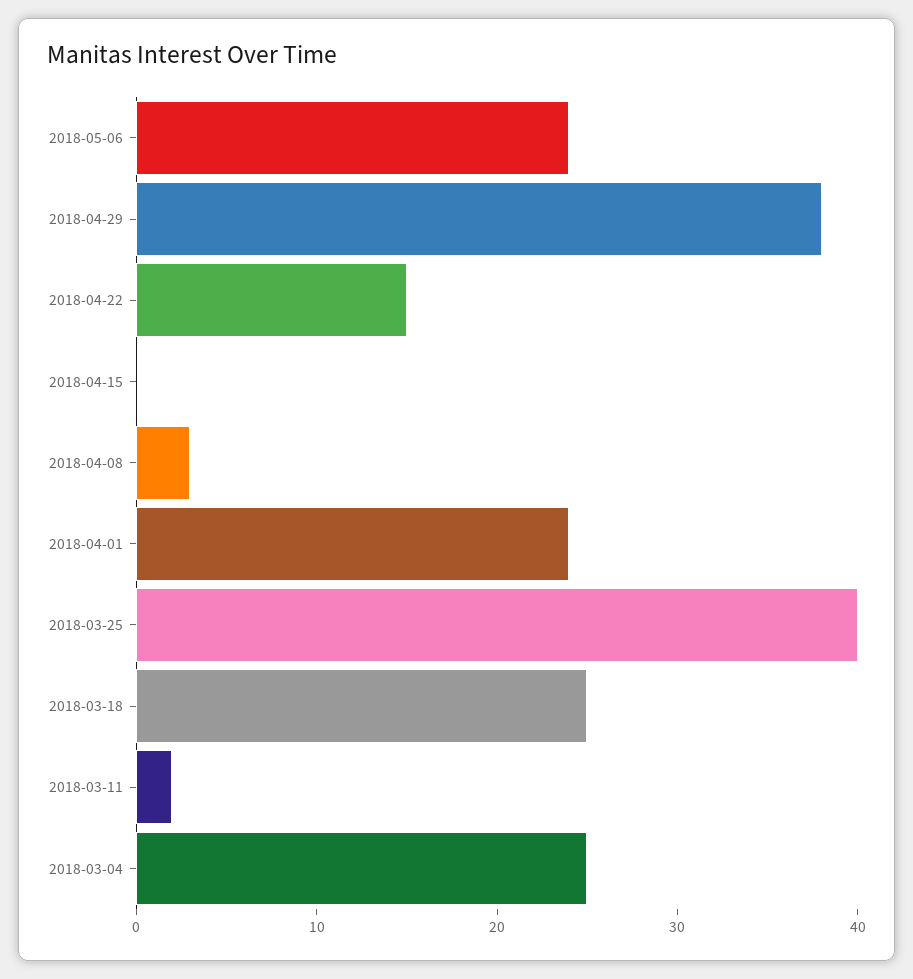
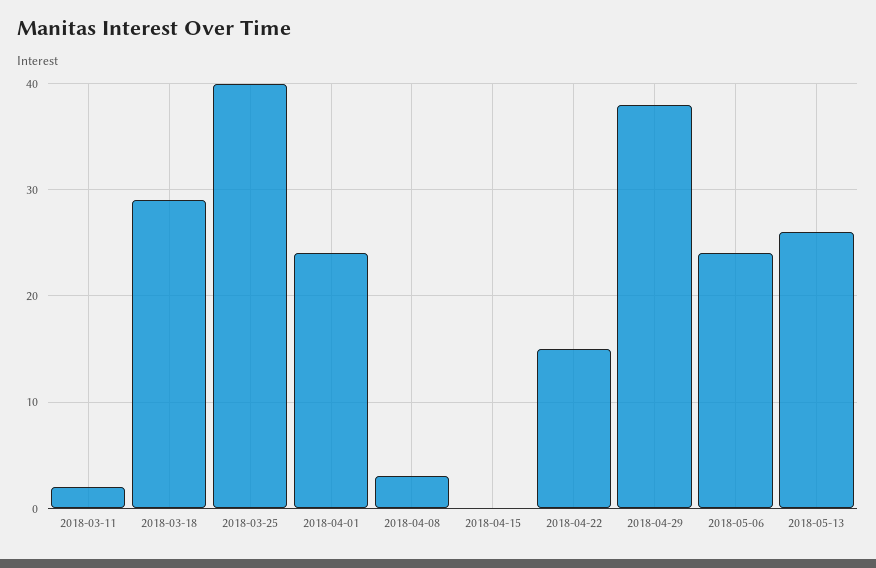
2018-03-18: 25 -> 29
2018-03-04: 25 -> none
2018-05-13: none -> 26

